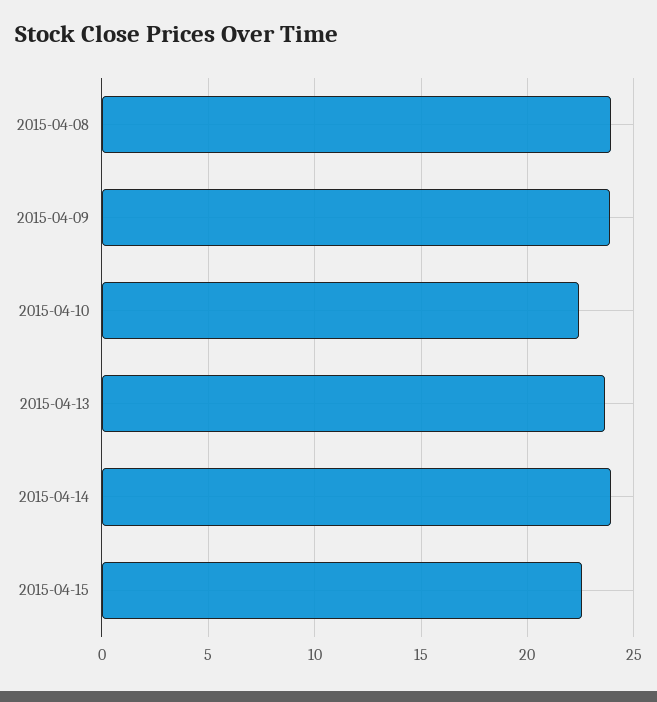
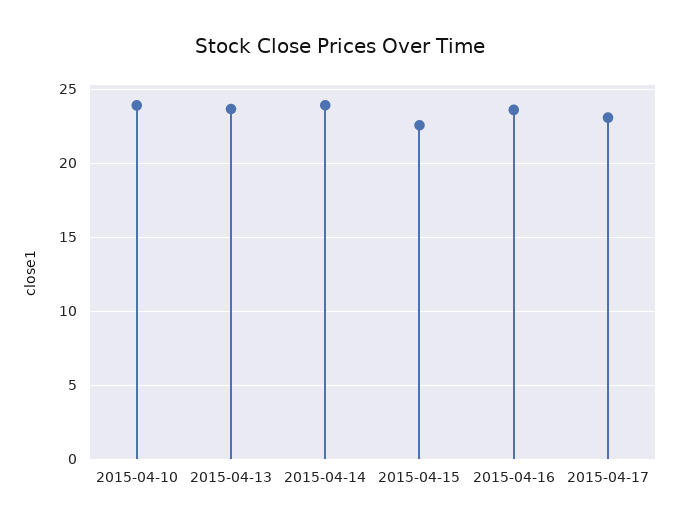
2015-04-08: 24 -> none
2015-04-09: 24 -> none
2015-04-10: 22.5 -> 24
2015-04-16: none -> 23.5
2015-04-17: none -> 23

